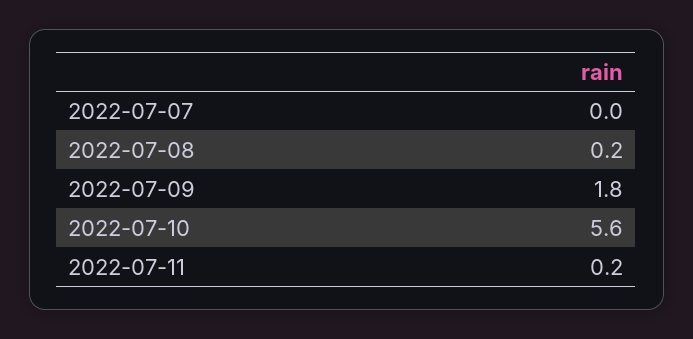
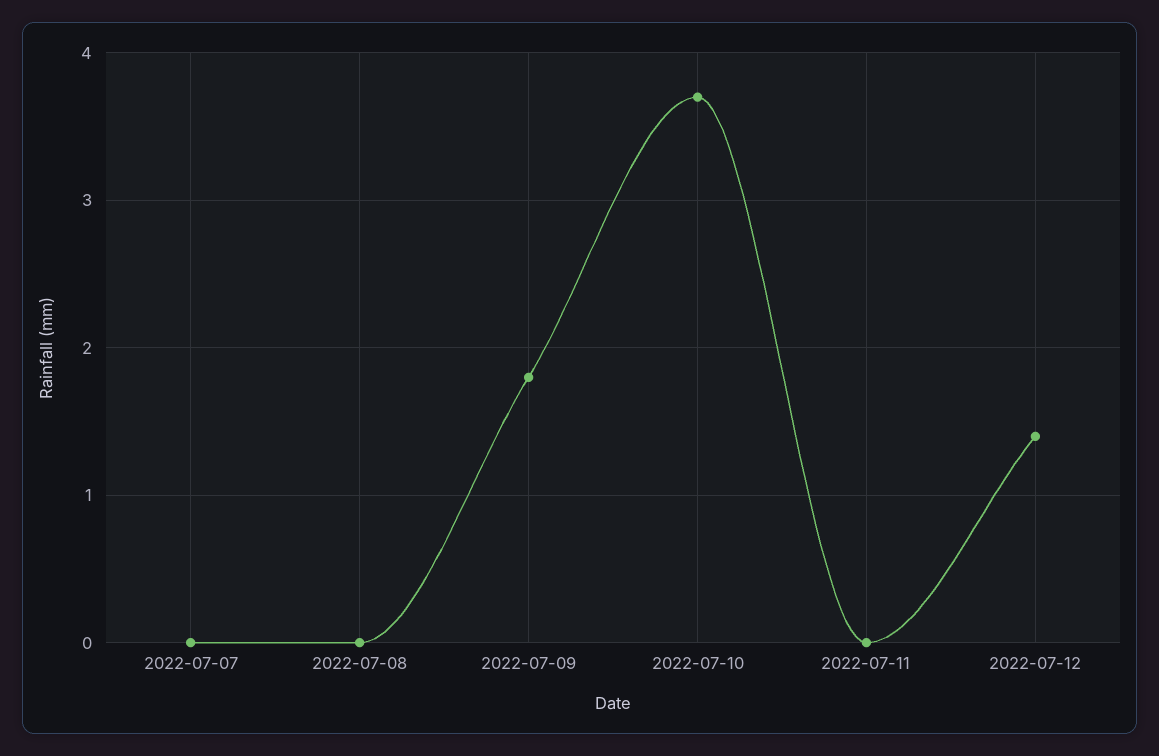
2022-07-08: 0.2 -> 0
2022-07-10: 5.6 -> 3.7
2022-07-11: 0.2 -> 0
2022-07-12: none -> 1.4

